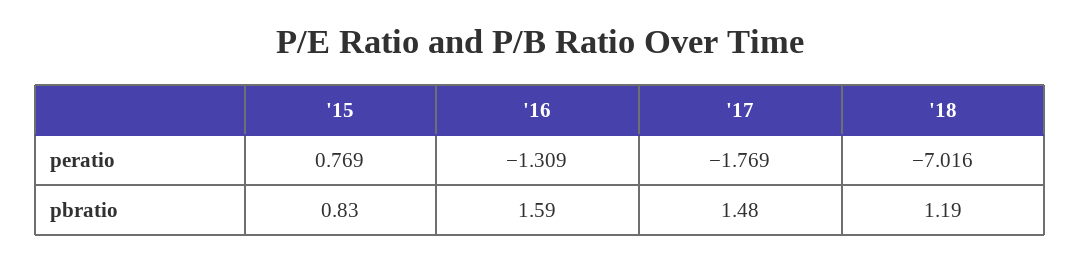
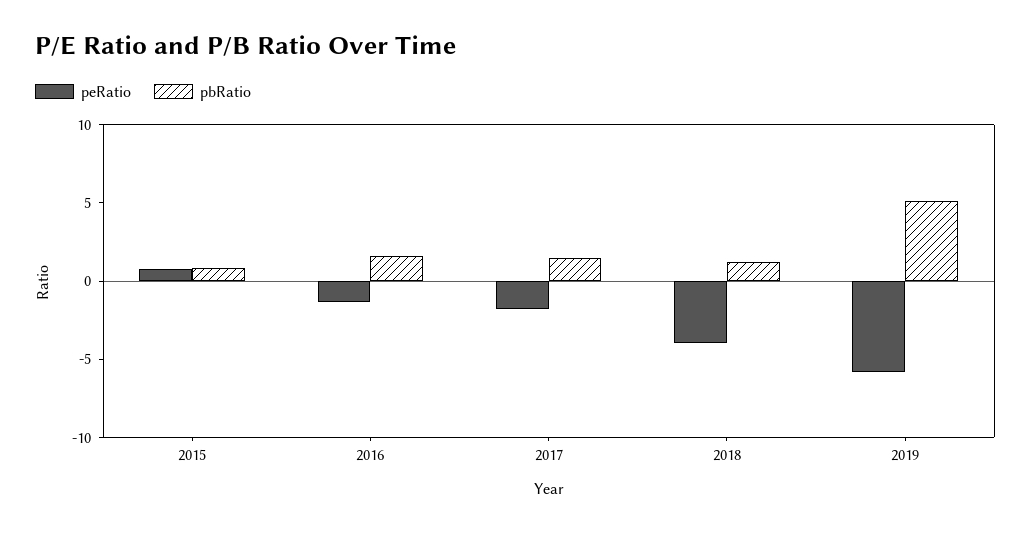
peratio, '18: -7.016 -> -4
peratio, 2019: none -> -6
pbratio, 2019: none -> 5

